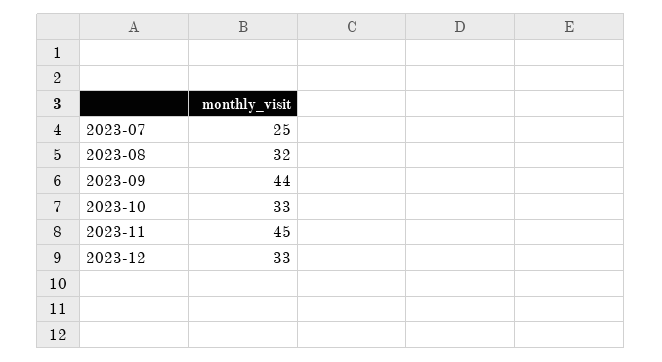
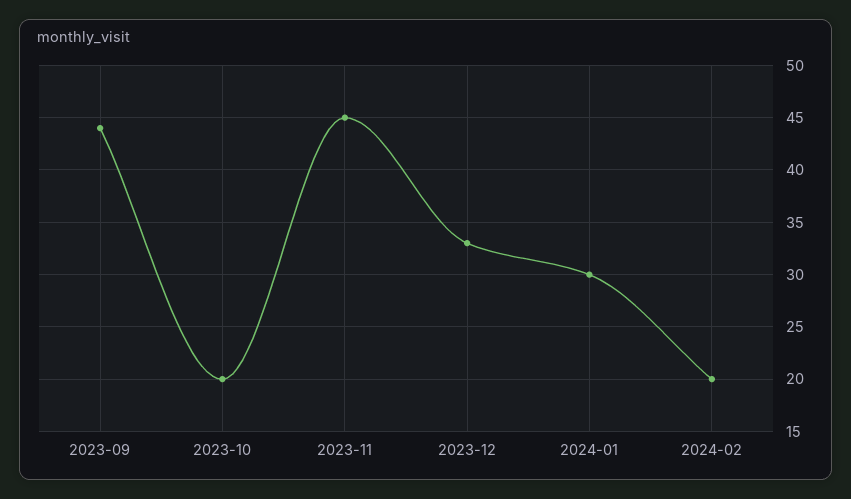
2023-07: 25 -> none
2023-08: 32 -> none
2023-10: 33 -> 20
2024-01: none -> 30
2024-02: none -> 20

